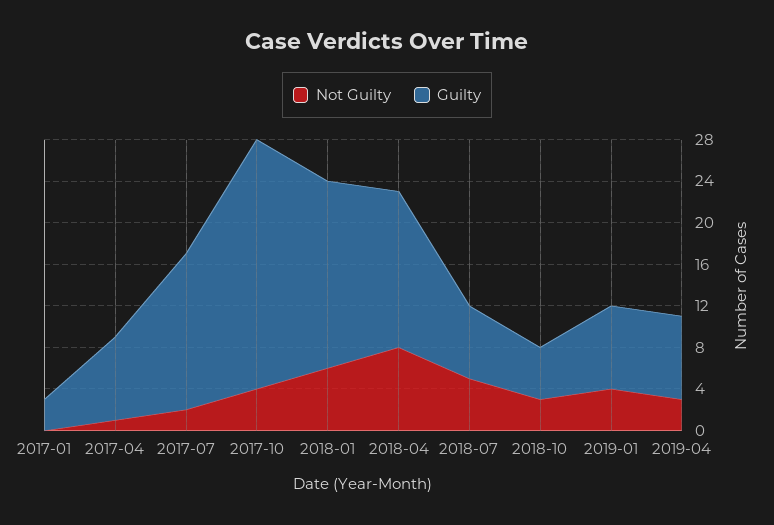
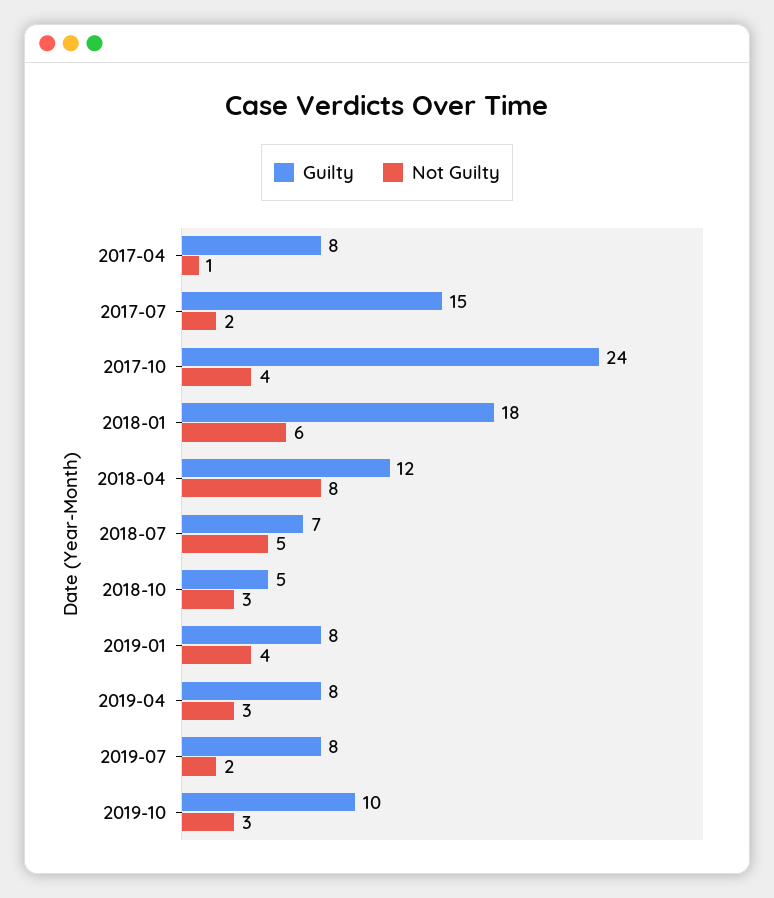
Not Guilty, 2017-01: 0 -> none
Guilty, 2017-01: 3 -> none
Guilty, 2018-04: 15 -> 12
Guilty, 2019-07: none -> 8
Not Guilty, 2019-07: none -> 2
Guilty, 2019-10: none -> 10
Not Guilty, 2019-10: none -> 3

